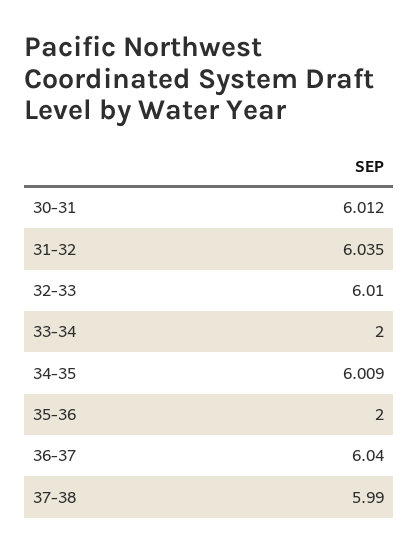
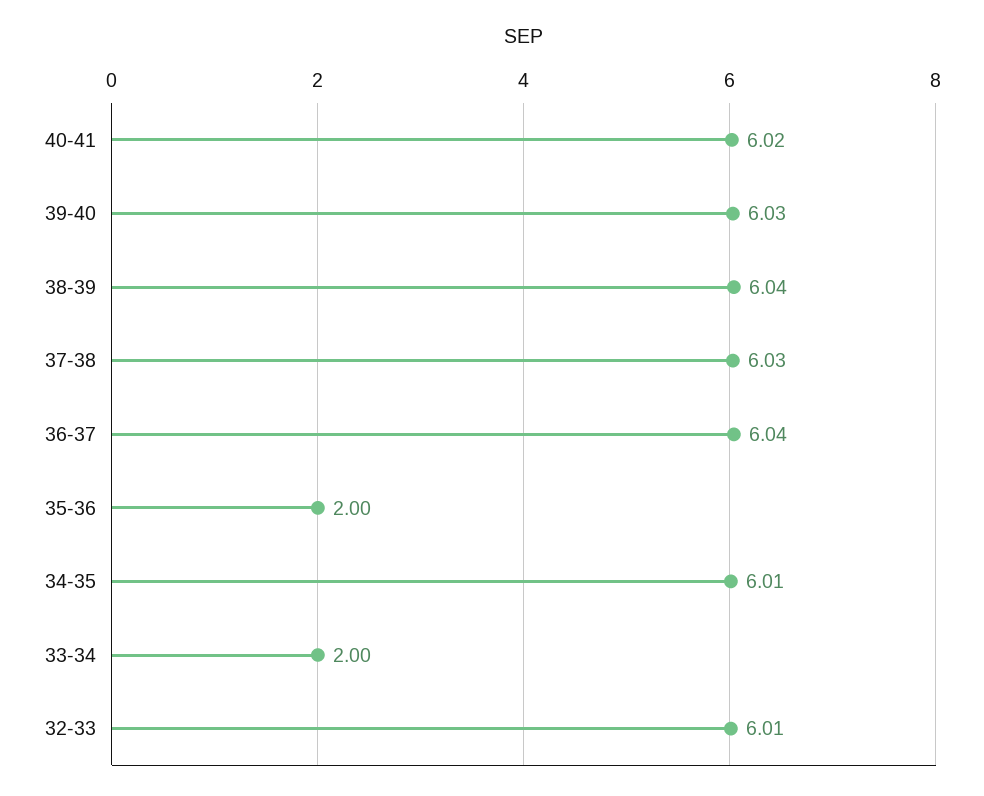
30-31: 6.012 -> none
31-32: 6.035 -> none
37-38: 5.99 -> 6.03
40-41: none -> 6.02
39-40: none -> 6.03
38-39: none -> 6.04

